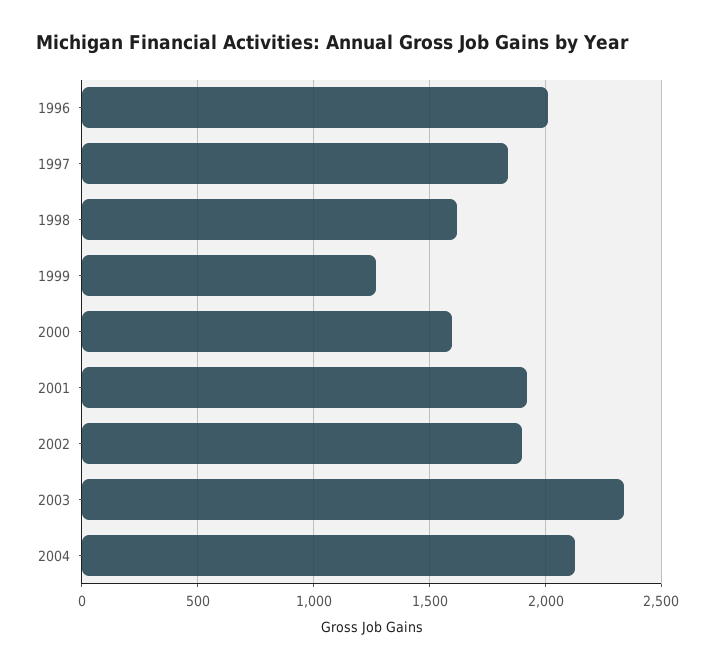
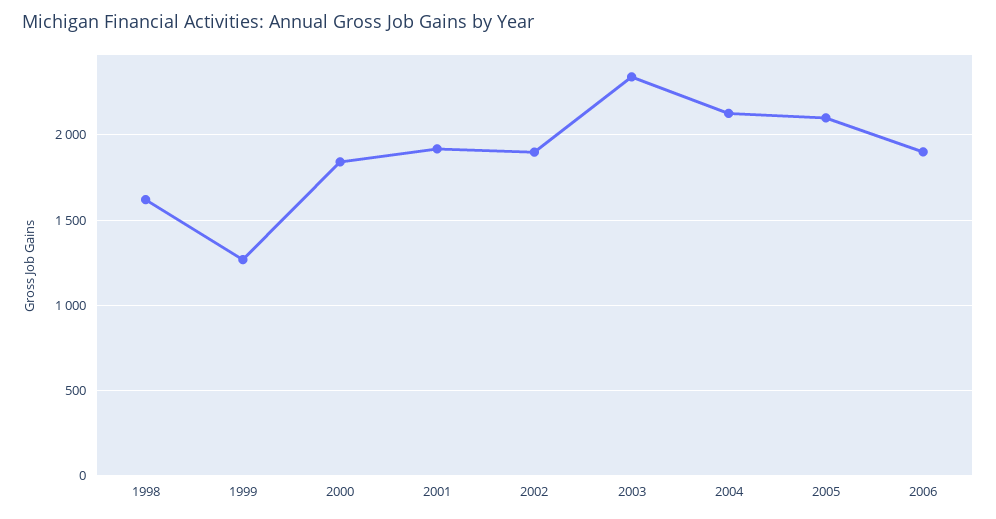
1996: 2000 -> none
1997: 1850 -> none
2000: 1600 -> 1850
2005: none -> 2100
2006: none -> 1900

